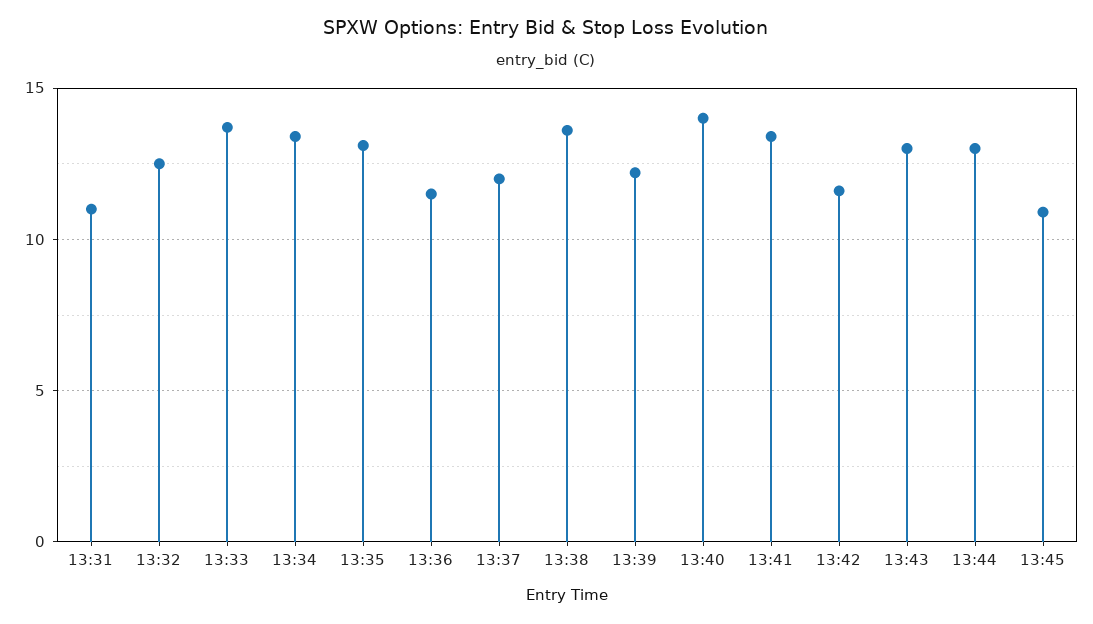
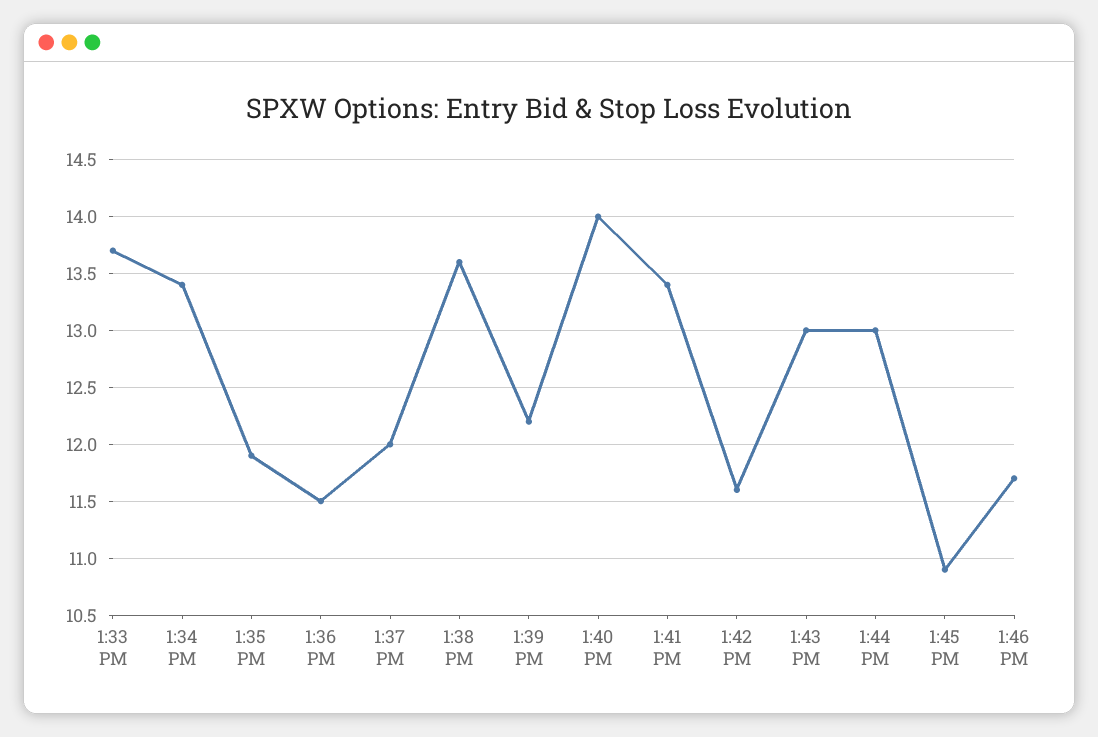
13:31: 11 -> none
13:32: 12.5 -> none
13:35: 13 -> 11.9
1:46 PM: none -> 11.7

